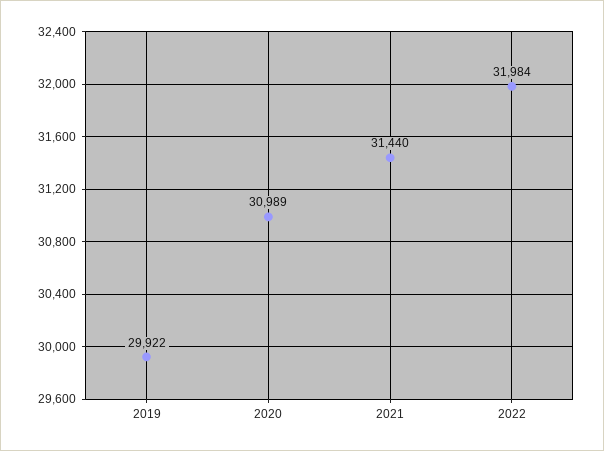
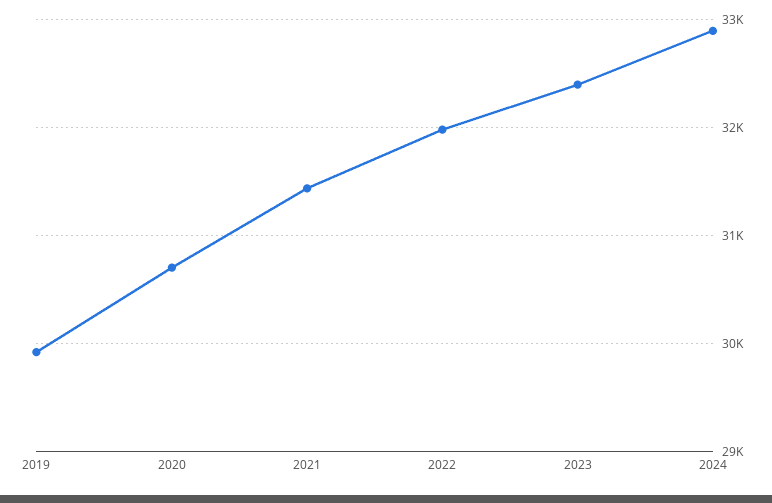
2020: 30989 -> 30700
2023: none -> 32400
2024: none -> 32900

